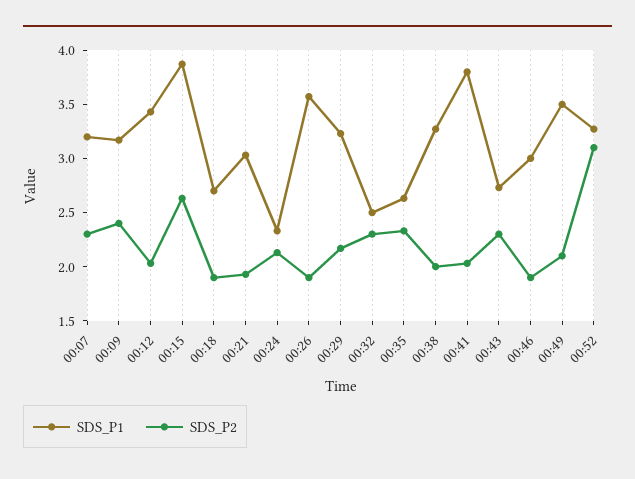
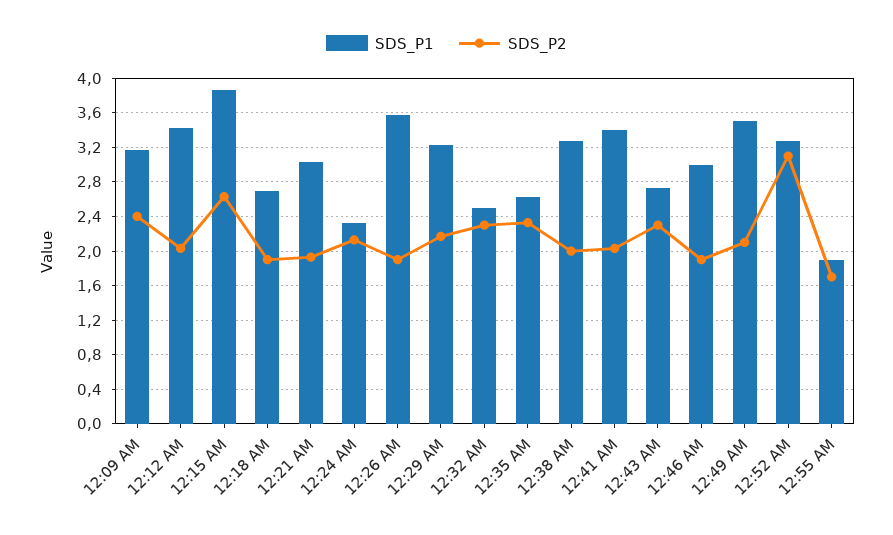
SDS_P1, 00:07: 3.2 -> none
SDS_P2, 00:07: 2.3 -> none
SDS_P1, 00:41: 3.8 -> 3.4
SDS_P1, 12:55 AM: none -> 1.9
SDS_P2, 12:55 AM: none -> 1.7

